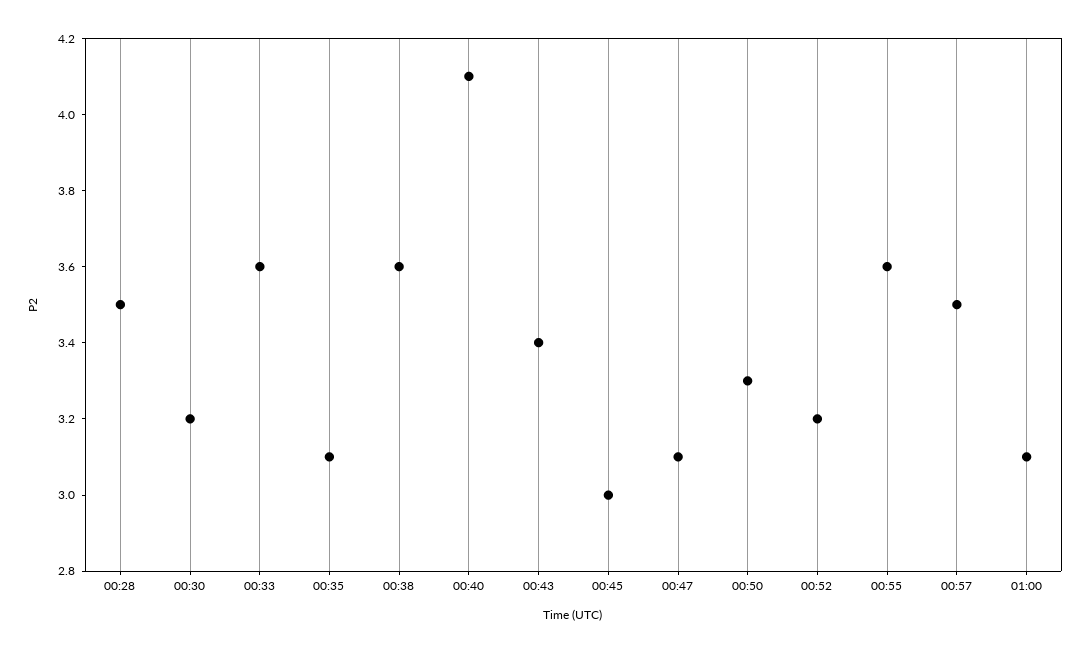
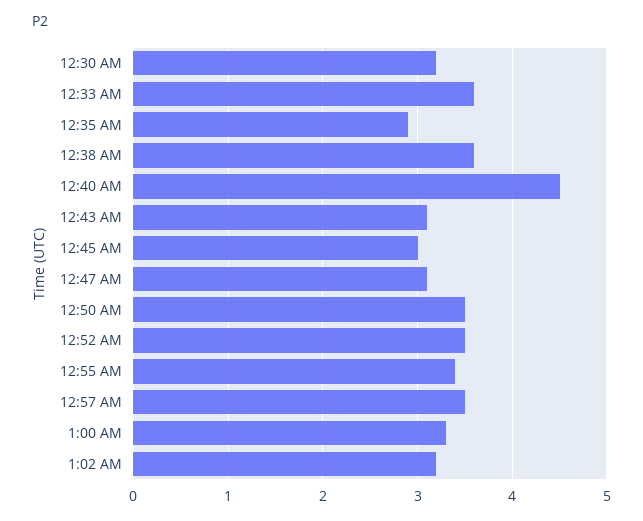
00:28: 3.5 -> none
00:35: 3.1 -> 2.9
00:40: 4.1 -> 4.5
00:43: 3.4 -> 3.1
00:50: 3.3 -> 3.5
00:52: 3.2 -> 3.5
00:55: 3.6 -> 3.4
01:00: 3.1 -> 3.3
1:02 AM: none -> 3.2

